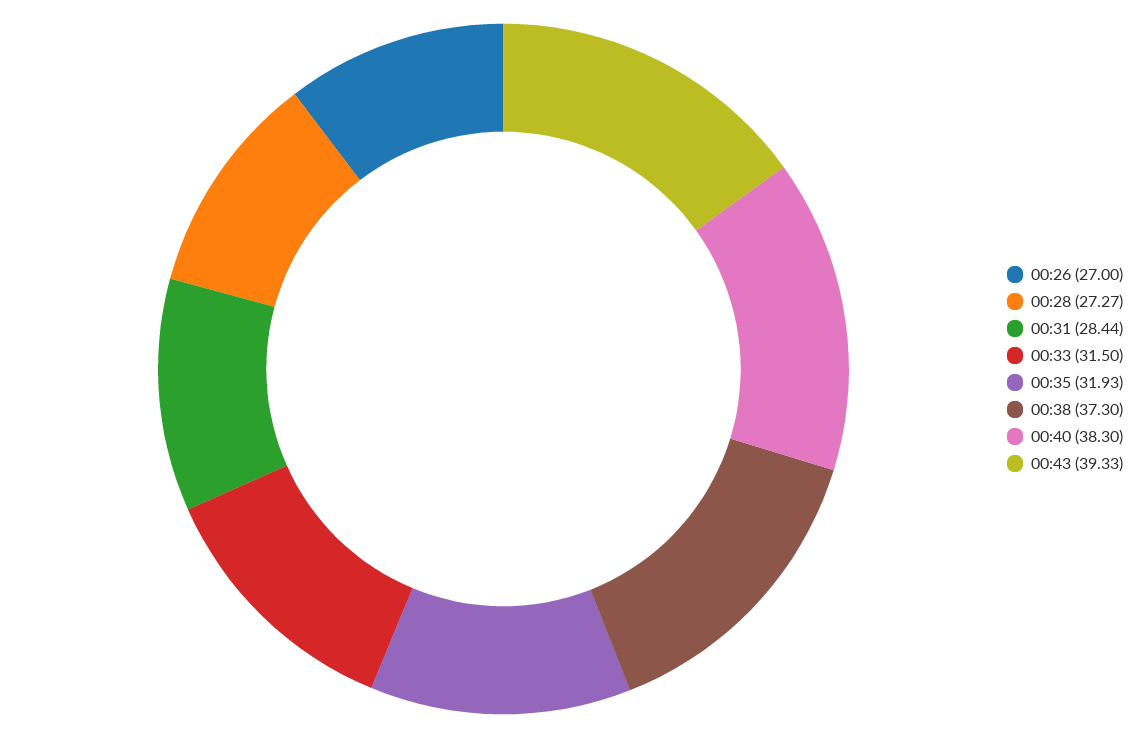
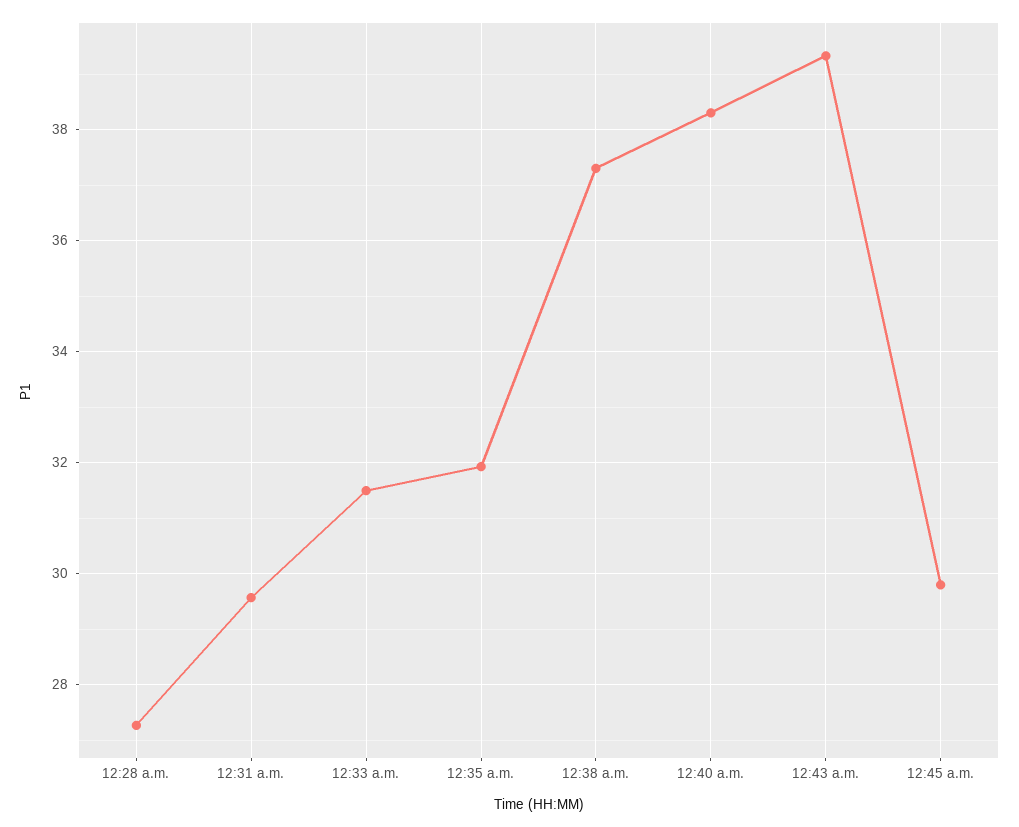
00:26: 27 -> none
00:31: 28.44 -> 29.6
12:45 a.m.: none -> 29.8

